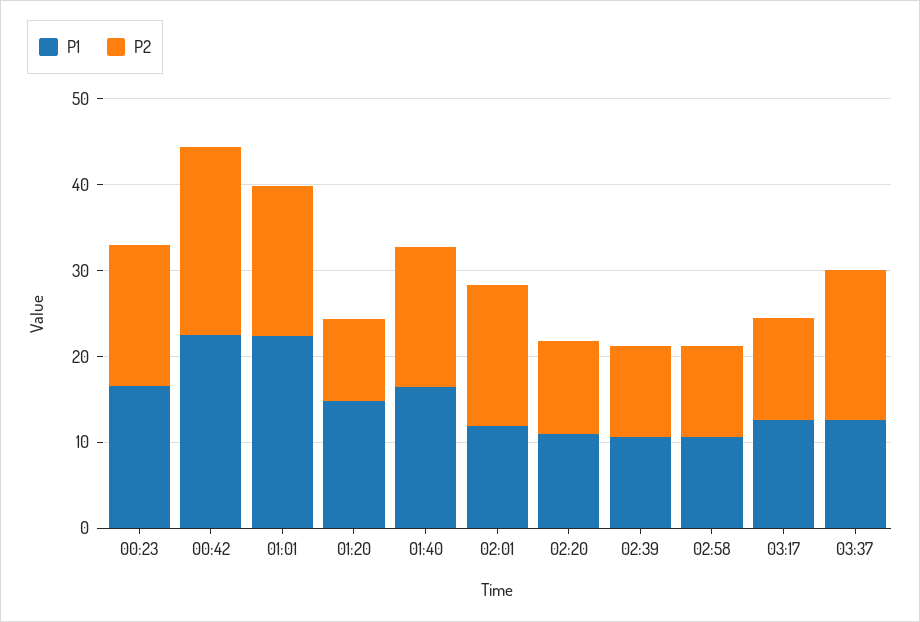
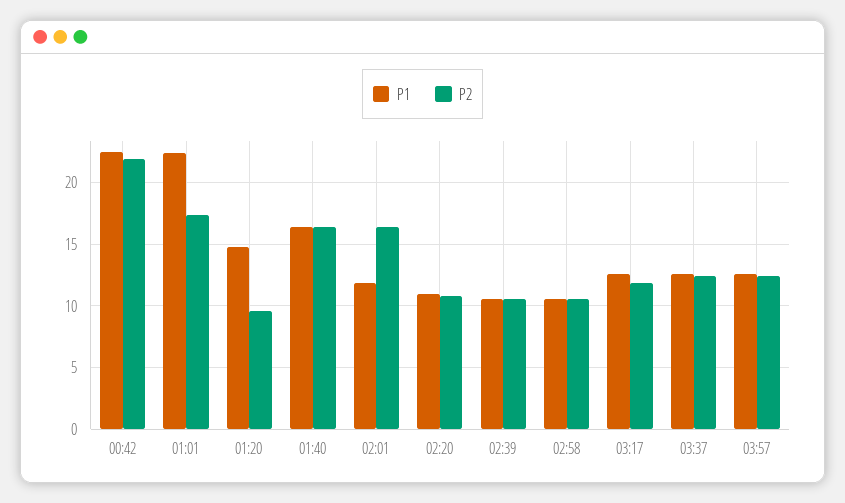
P1, 00:23: 16 -> none
P2, 00:23: 16 -> none
P2, 03:37: 18 -> 12.5
P1, 03:57: none -> 12.5
P2, 03:57: none -> 12.5

